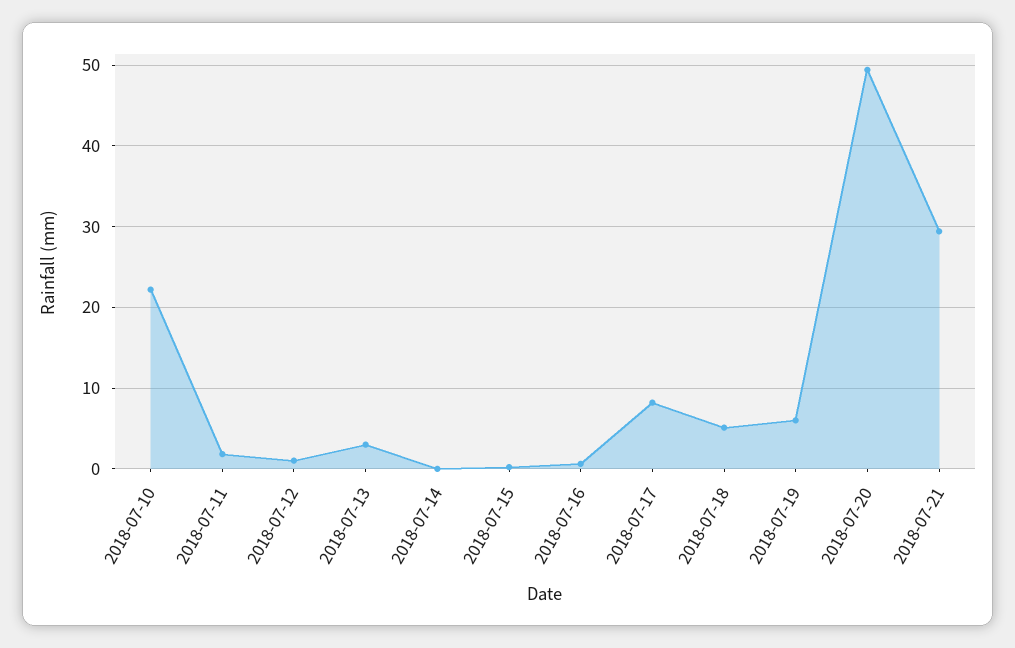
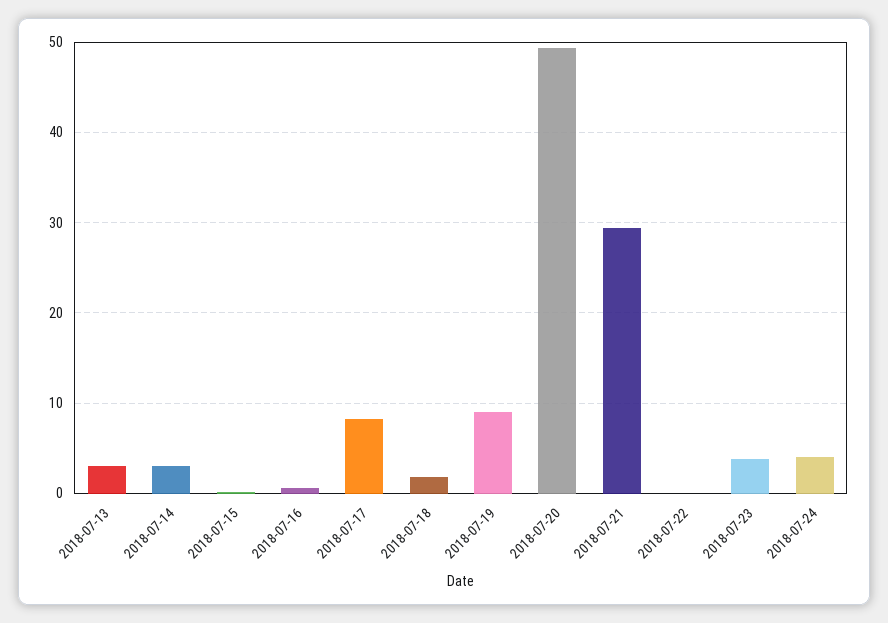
2018-07-10: 22 -> none
2018-07-11: 2 -> none
2018-07-12: 1 -> none
2018-07-14: 0 -> 3
2018-07-18: 5 -> 2
2018-07-19: 6 -> 9
2018-07-22: none -> 0
2018-07-23: none -> 4
2018-07-24: none -> 4

